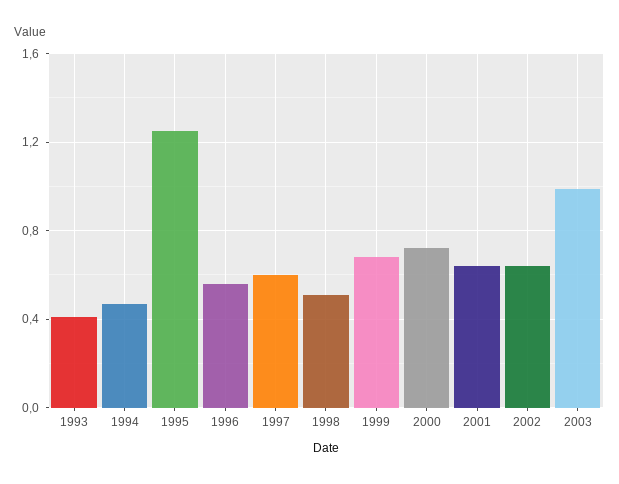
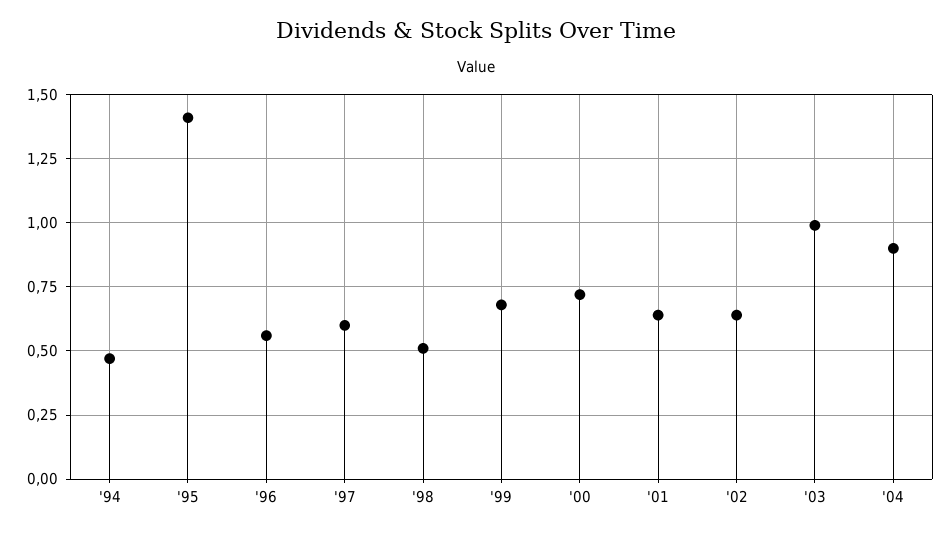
1993: 0.4 -> none
1995: 1.25 -> 1.4
'04: none -> 0.9

